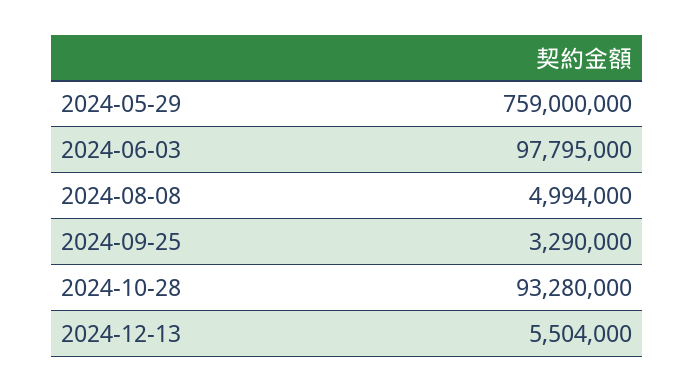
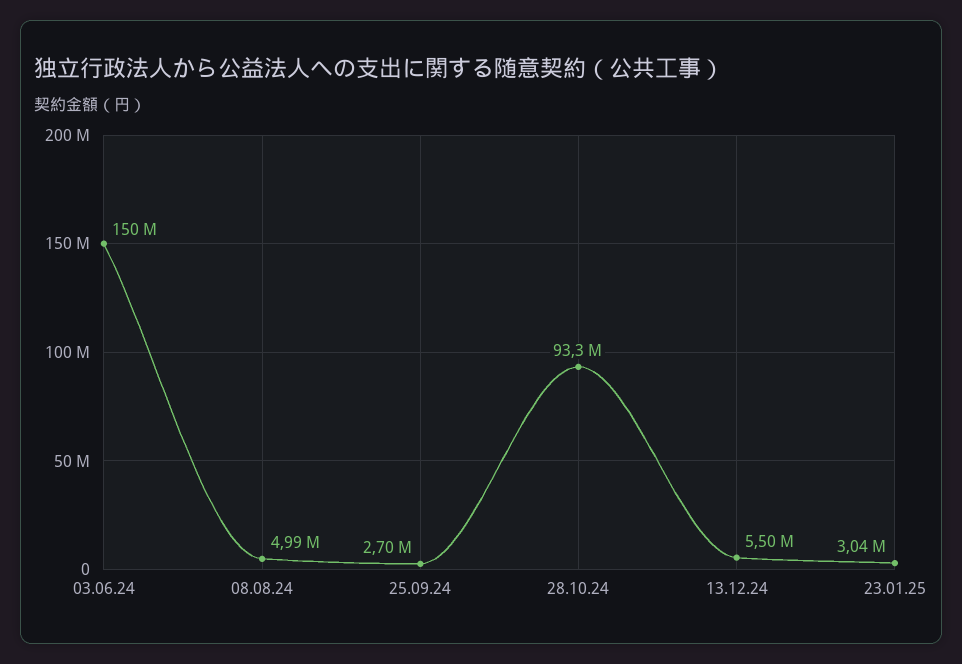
2024-05-29: 759000000 -> none
2024-06-03: 97795000 -> 150000000
2024-09-25: 3290000 -> 2700000
23.01.25: none -> 3040000

